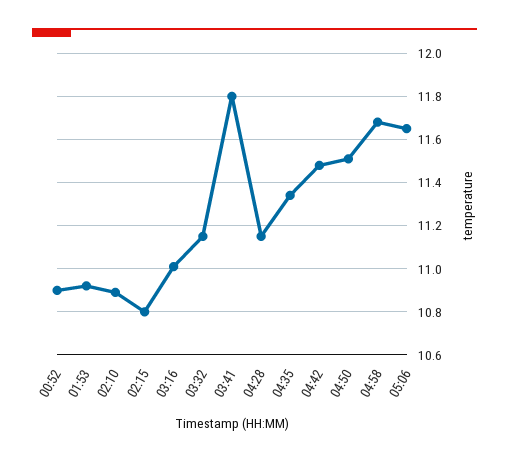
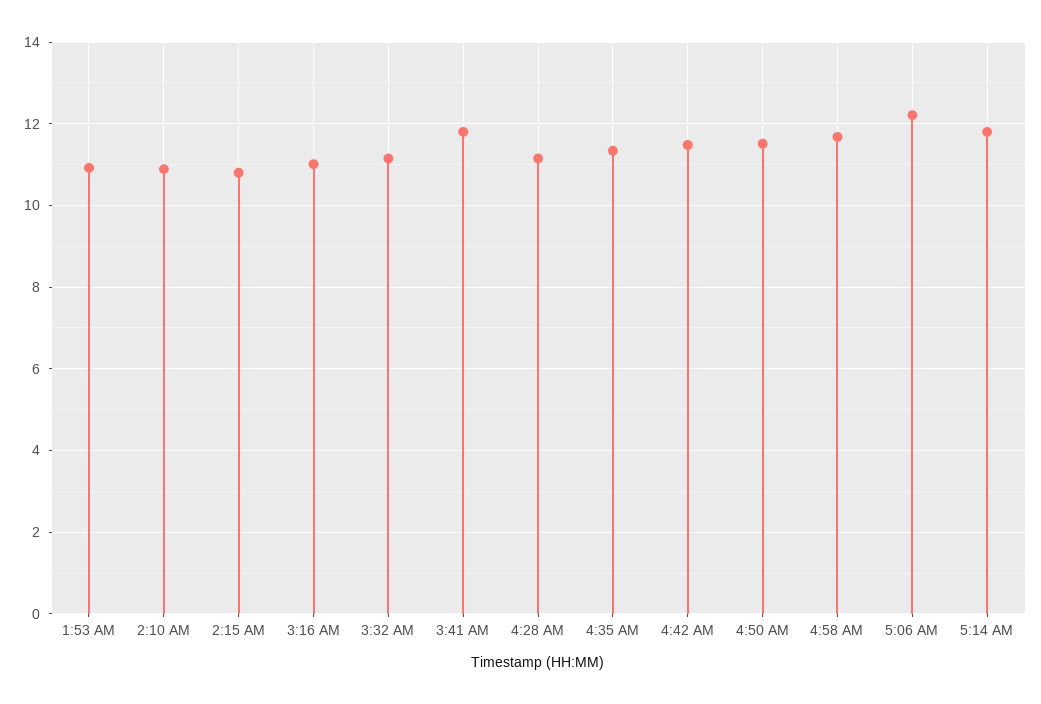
00:52: 10.9 -> none
05:06: 11.65 -> 12.2
5:14 AM: none -> 11.8

